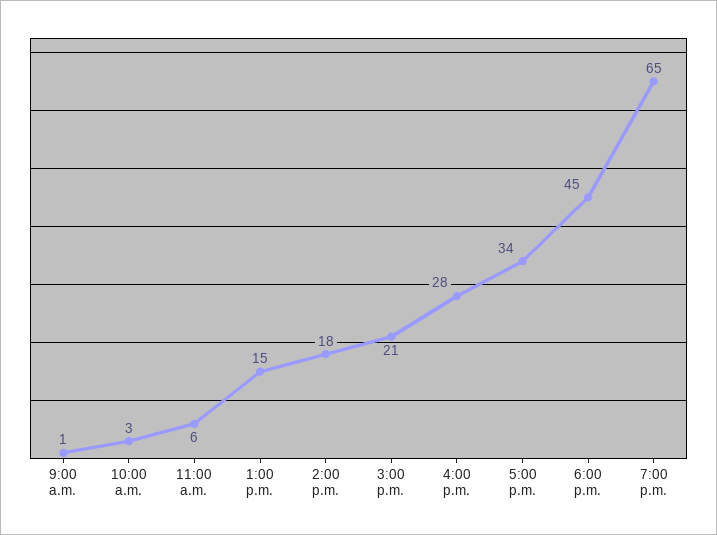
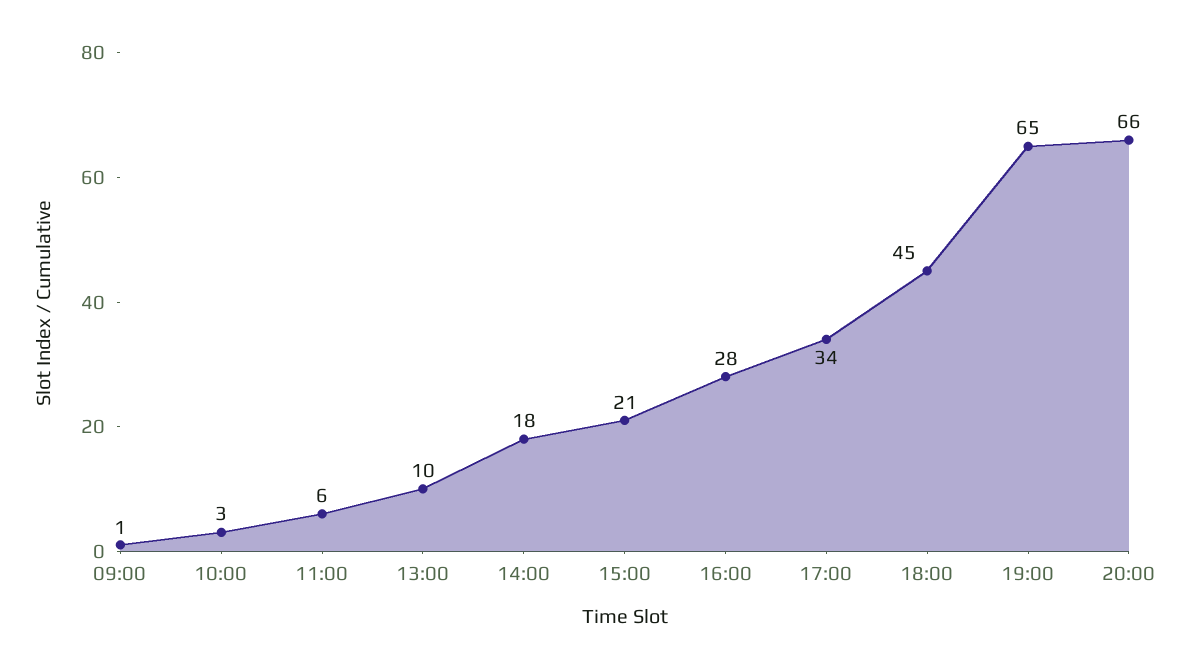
1:00 p.m.: 15 -> 10
20:00: none -> 66

